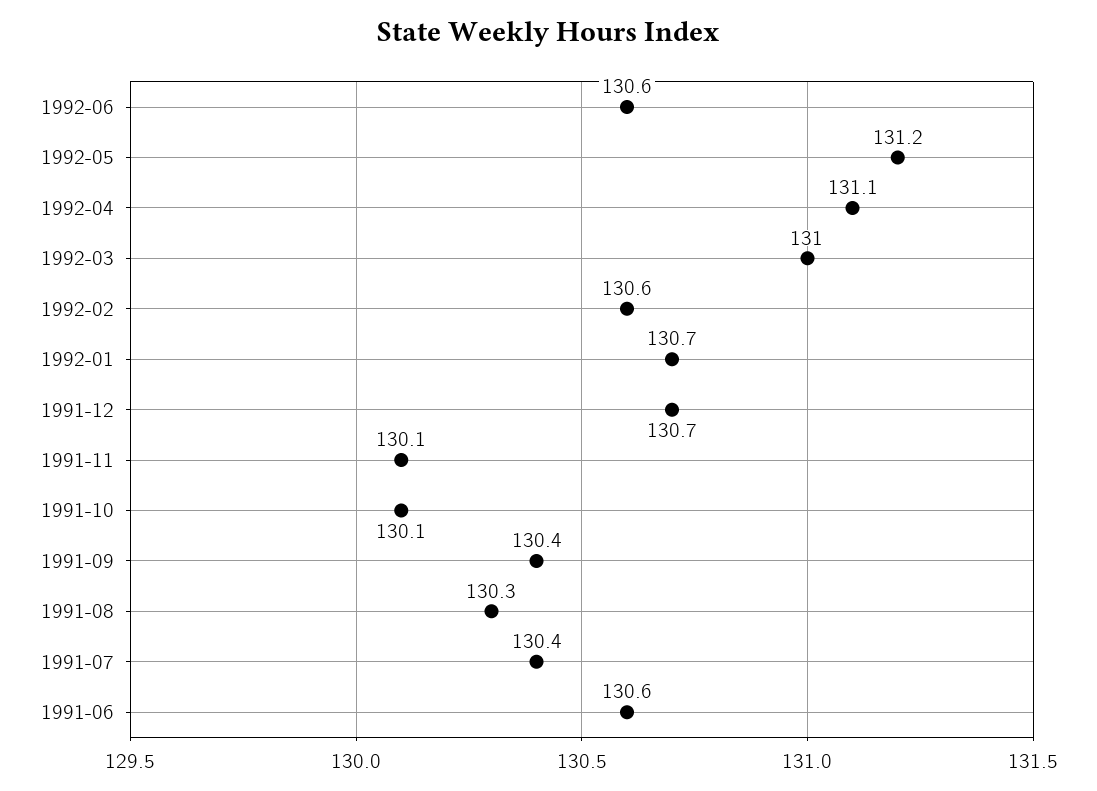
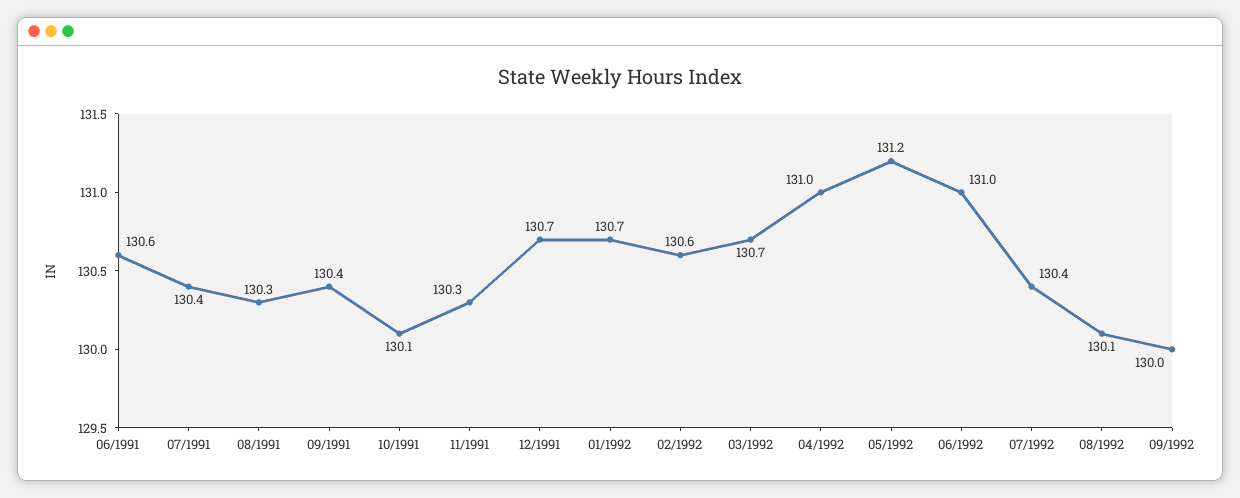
1992-06: 130.6 -> 131
1992-04: 131.1 -> 131
1992-03: 131 -> 130.7
1991-11: 130.1 -> 130.3
07/1992: none -> 130.4
08/1992: none -> 130.1
09/1992: none -> 130

